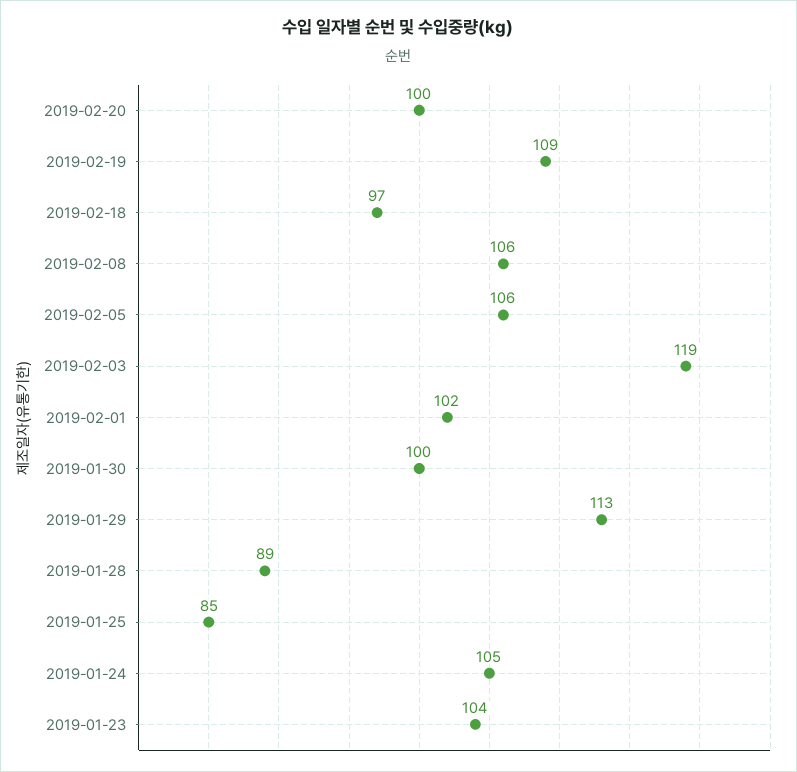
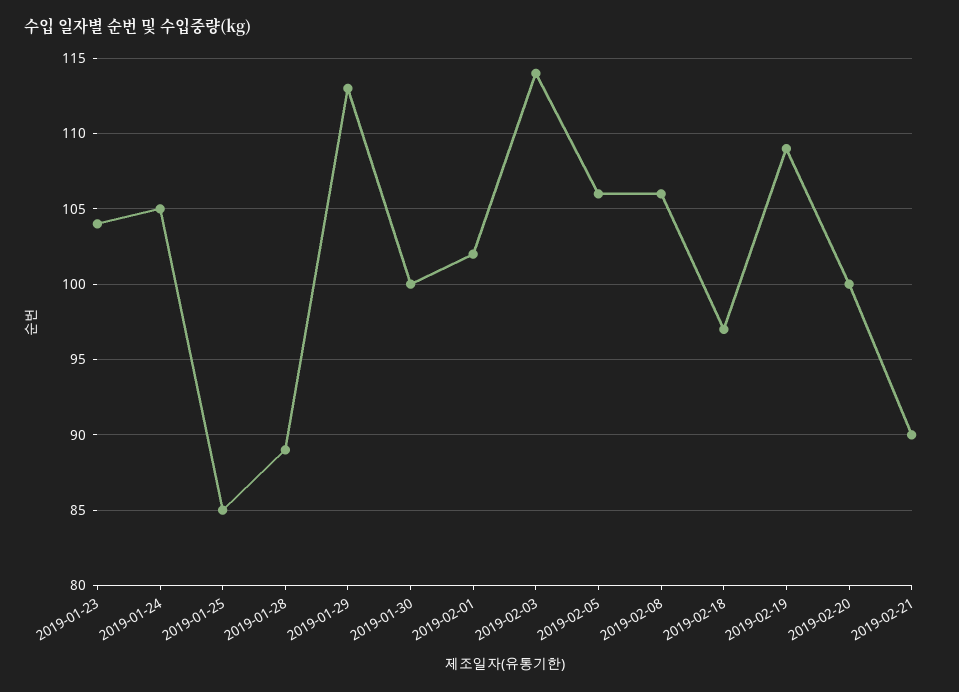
2019-02-03: 119 -> 114
2019-02-21: none -> 90

